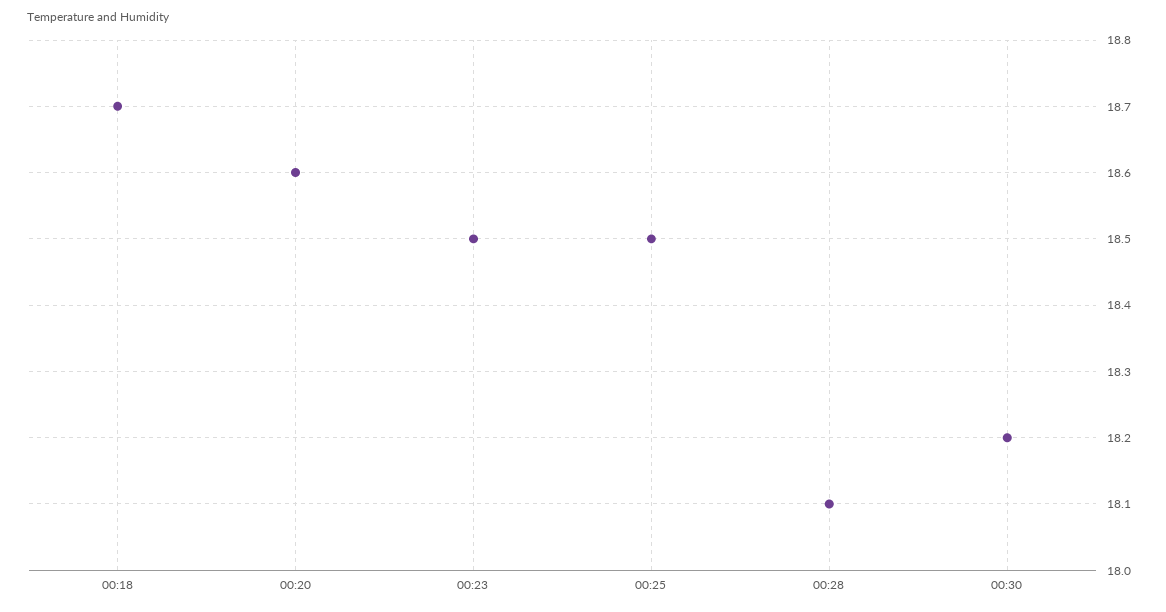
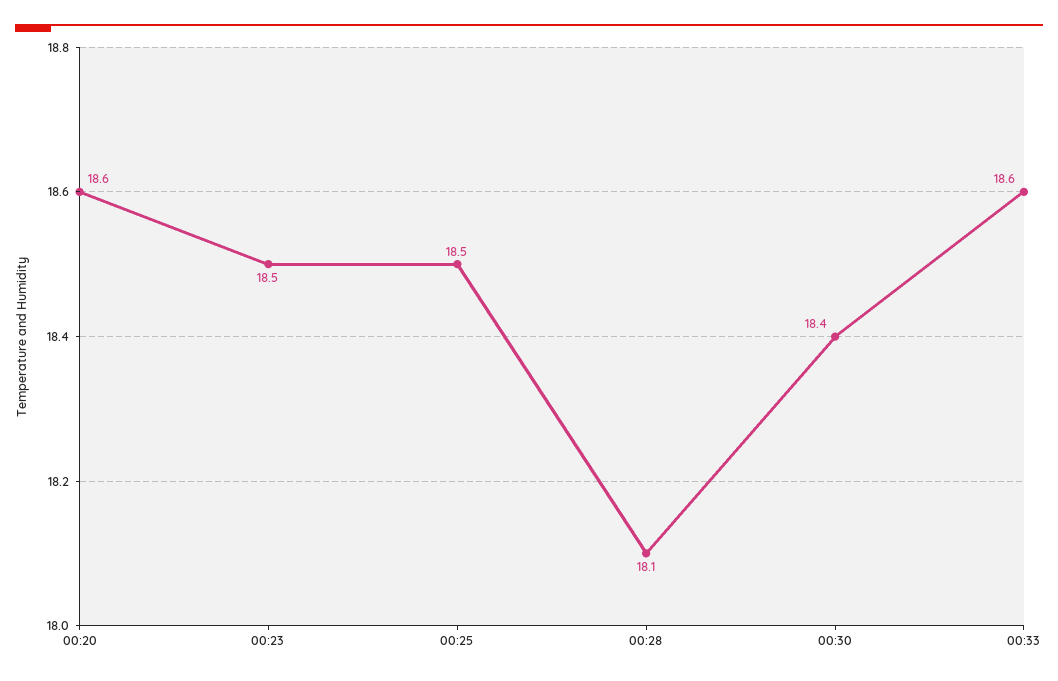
00:18: 18.7 -> none
00:30: 18.2 -> 18.4
00:33: none -> 18.6

